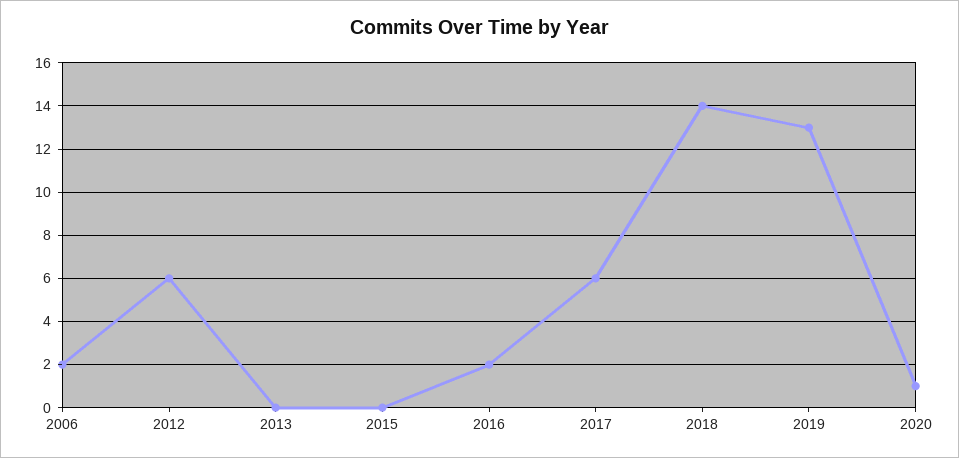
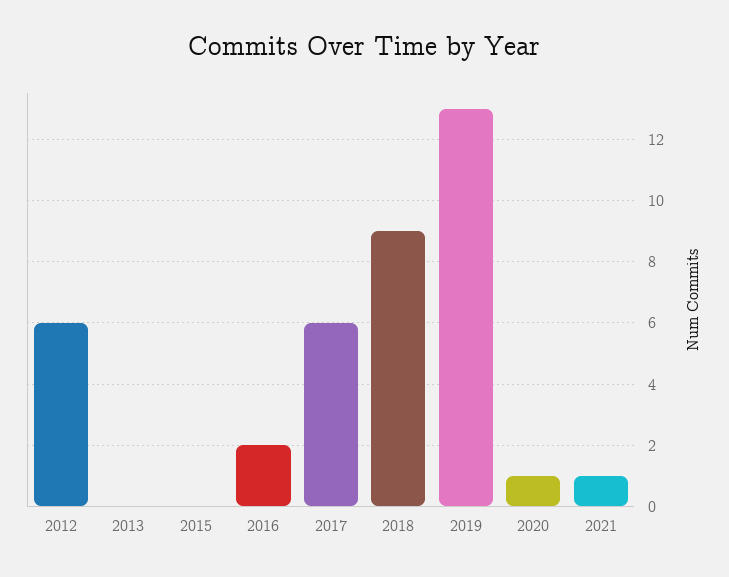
2006: 2 -> none
2018: 14 -> 9
2021: none -> 1

